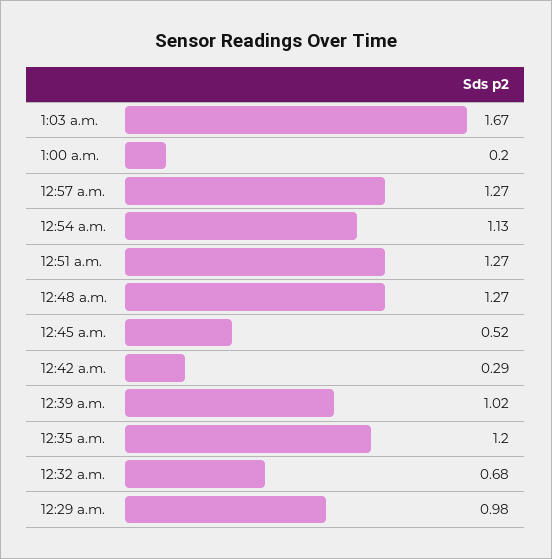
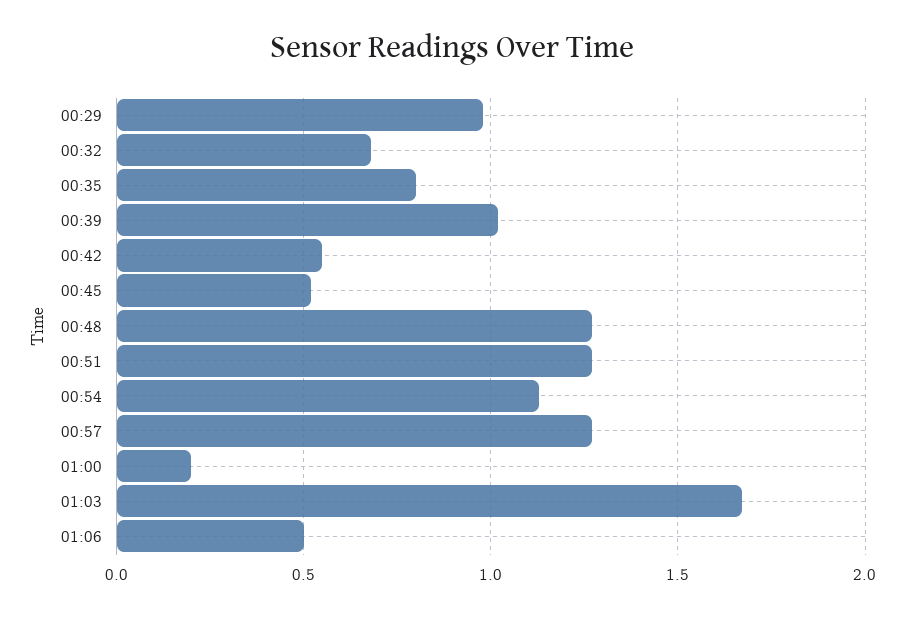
12:42 a.m.: 0.29 -> 0.55
12:35 a.m.: 1.2 -> 0.8
01:06: none -> 0.5

